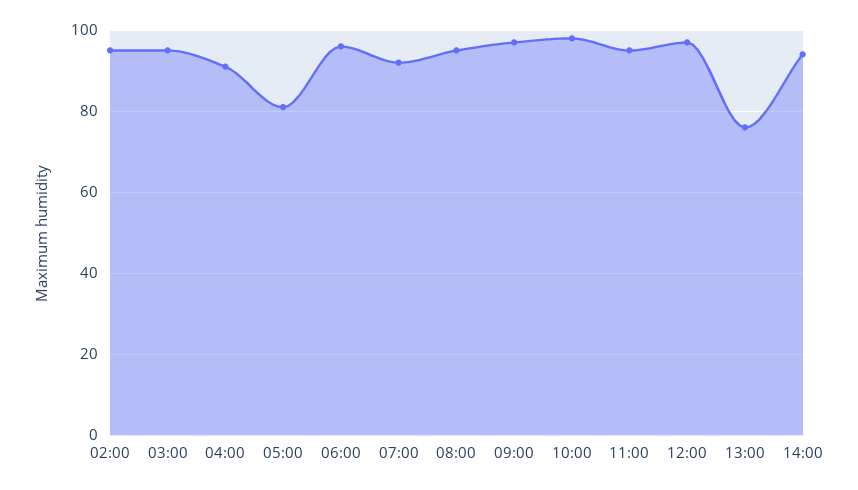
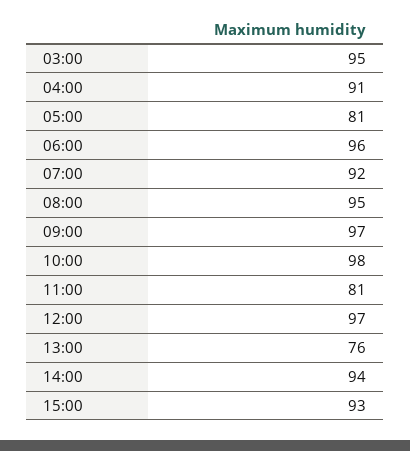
02:00: 95 -> none
11:00: 95 -> 81
15:00: none -> 93

